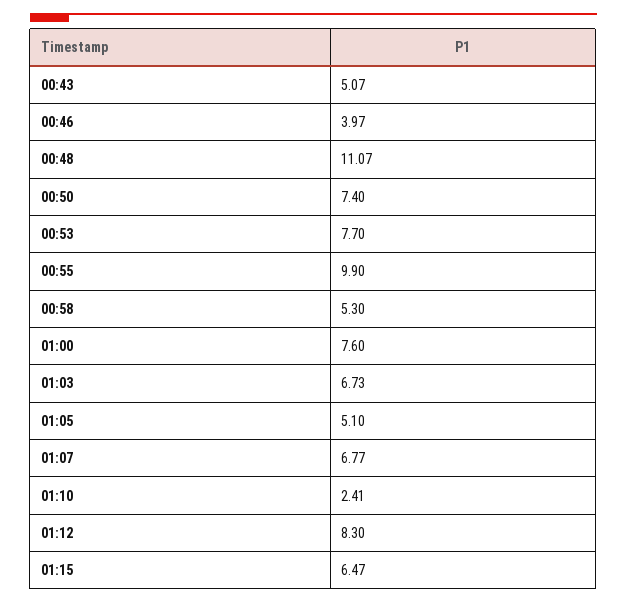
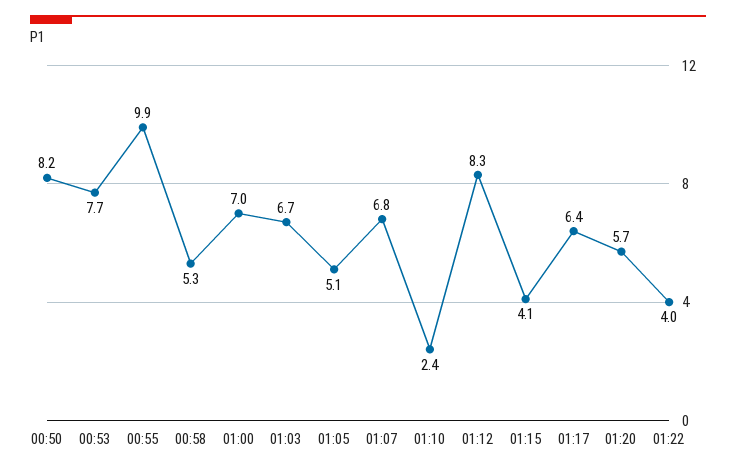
00:43: 5.07 -> none
00:46: 3.97 -> none
00:48: 11.07 -> none
00:50: 7.4 -> 8.2
01:00: 7.6 -> 7
01:15: 6.47 -> 4.1
01:17: none -> 6.4
01:20: none -> 5.7
01:22: none -> 4

